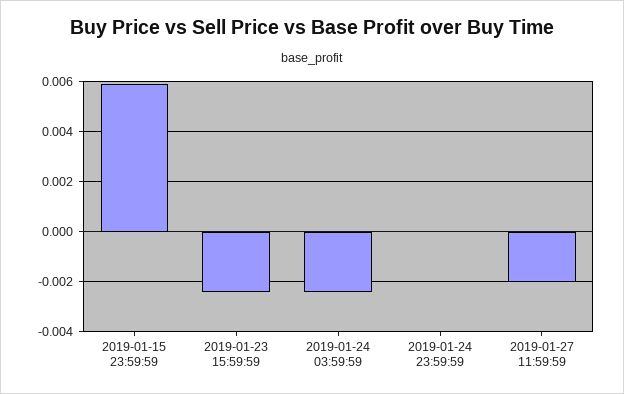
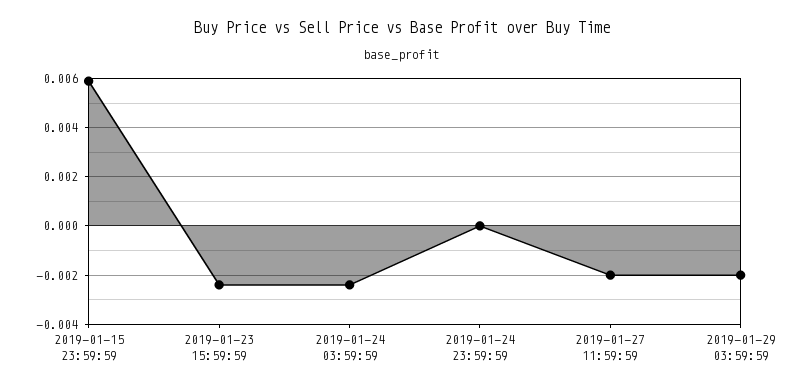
2019-01-29 03:59:59: none -> -0.002

